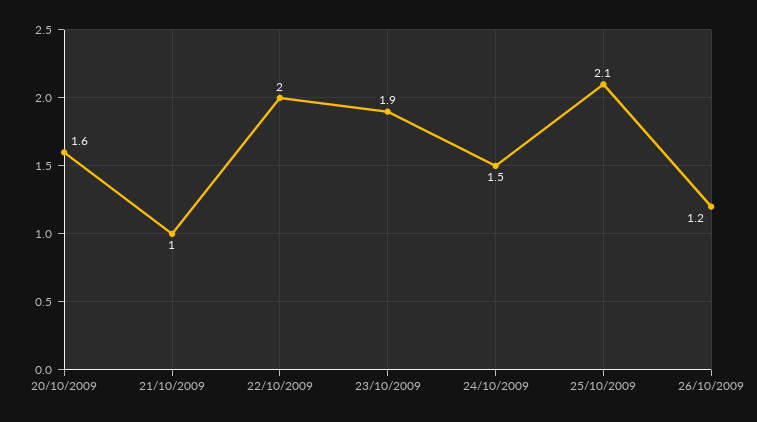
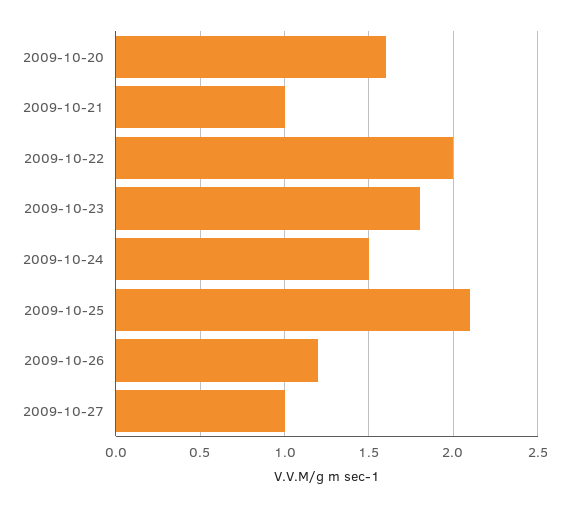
23/10/2009: 1.9 -> 1.8
2009-10-27: none -> 1

